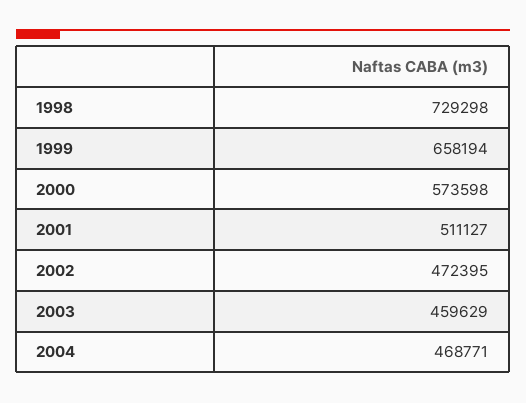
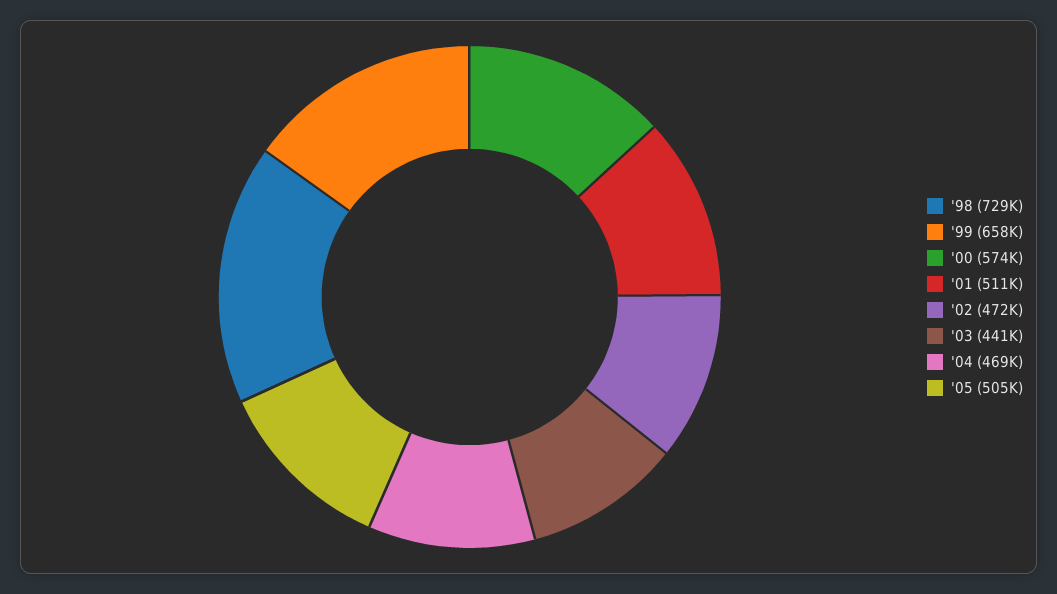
2003: 459629 -> 441000
'05: none -> 505000

